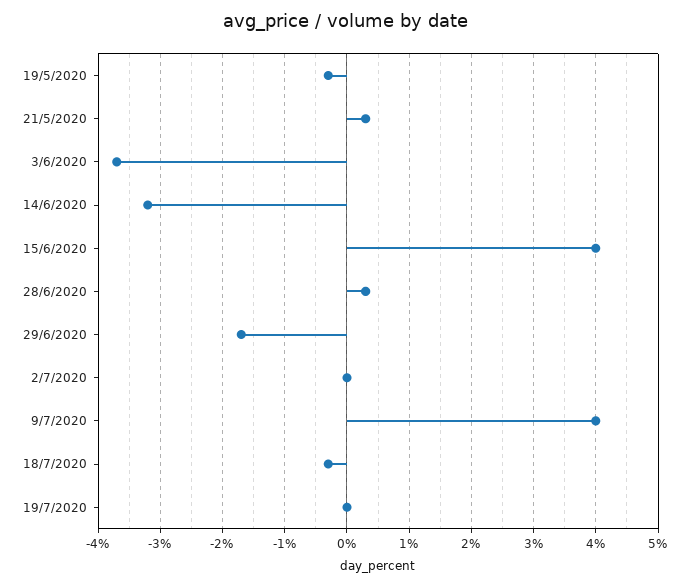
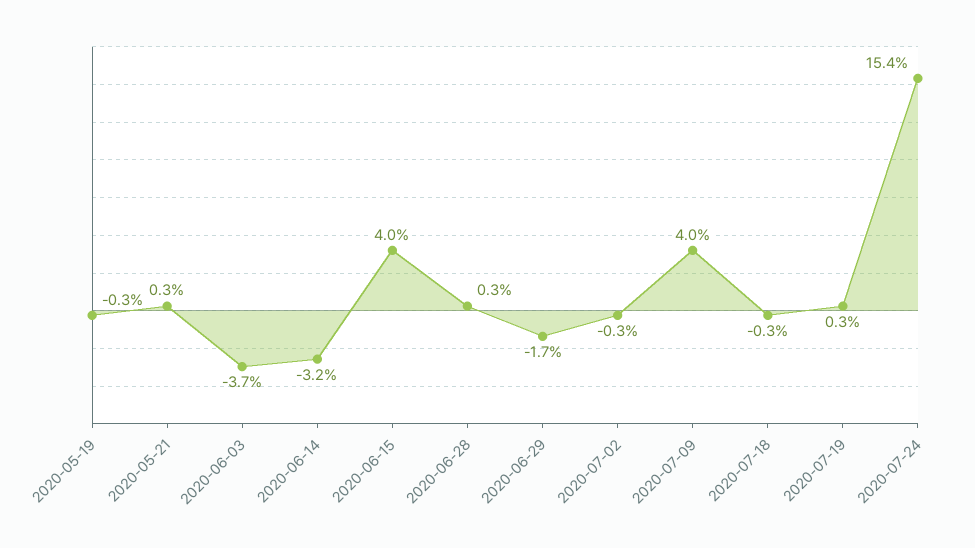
2/7/2020: 0 -> -0.3
19/7/2020: 0 -> 0.3
2020-07-24: none -> 15.4

